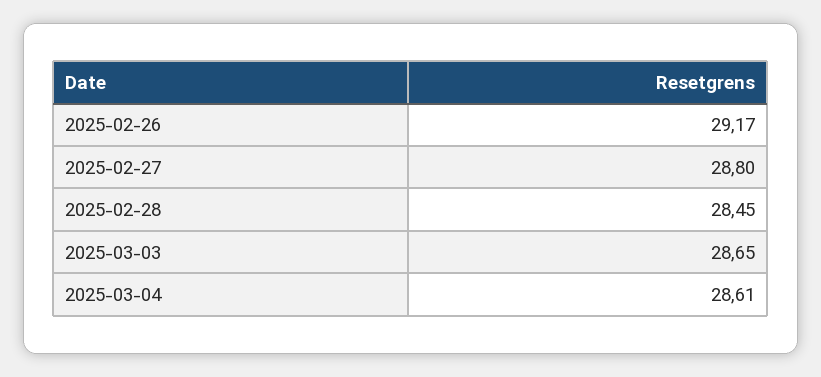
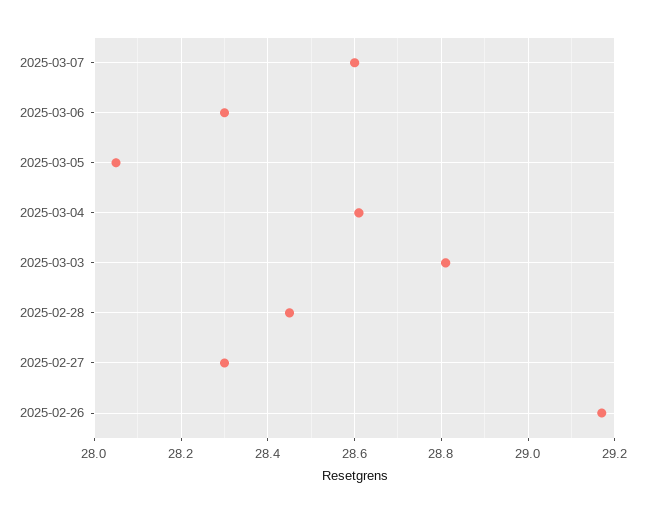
2025-02-27: 28.8 -> 28.3
2025-03-03: 28.65 -> 28.8
2025-03-07: none -> 28.6
2025-03-06: none -> 28.3
2025-03-05: none -> 28.05

